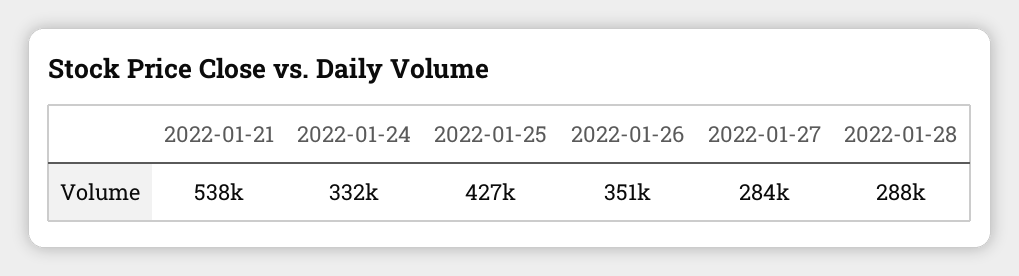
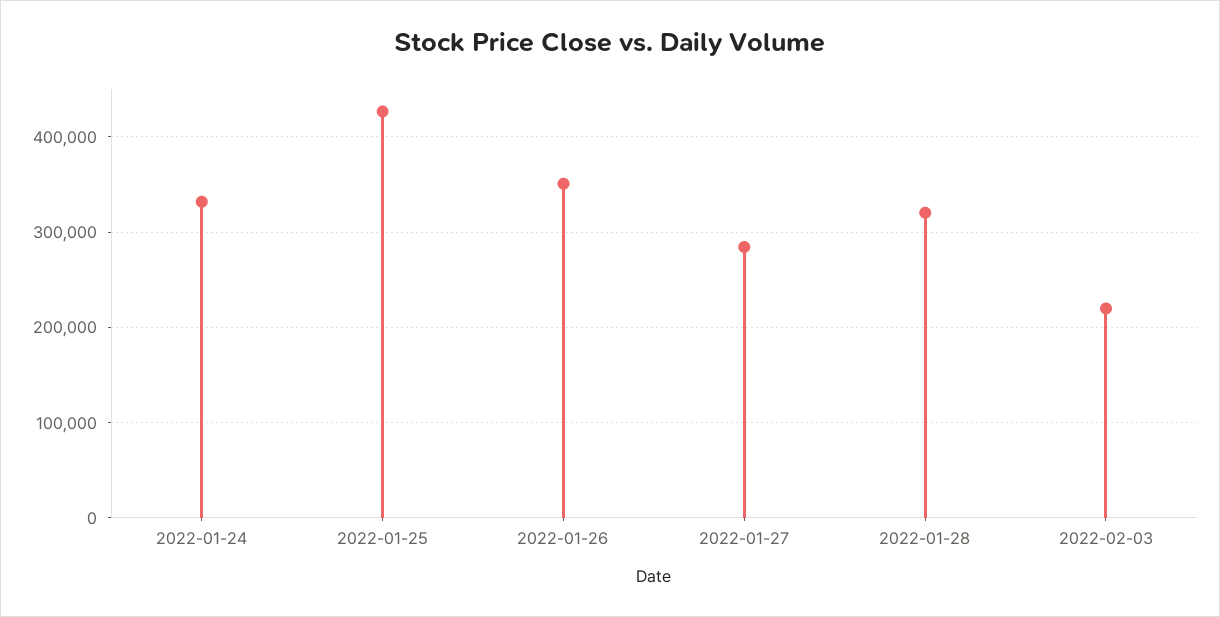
2022-01-21: 538000 -> none
2022-01-28: 288000 -> 320000
2022-02-03: none -> 220000

